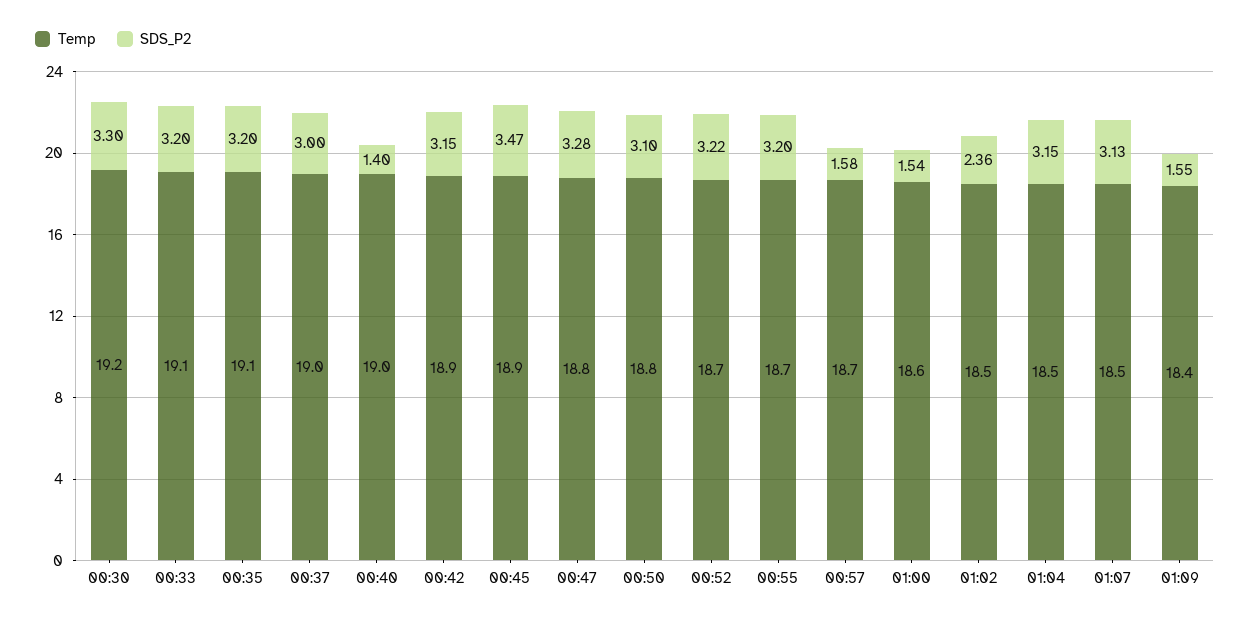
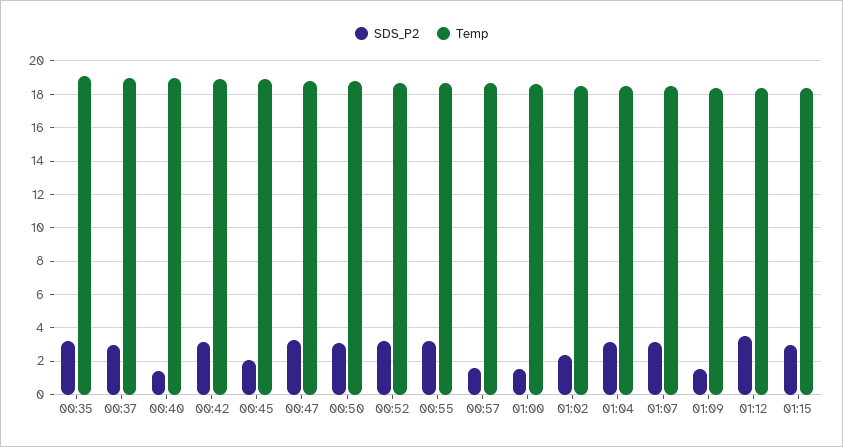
Temp, 00:30: 19.2 -> none
SDS_P2, 00:30: 3.3 -> none
Temp, 00:33: 19.1 -> none
SDS_P2, 00:33: 3.2 -> none
SDS_P2, 00:45: 3.47 -> 2
SDS_P2, 01:12: none -> 3.5
Temp, 01:12: none -> 18.5
SDS_P2, 01:15: none -> 3
Temp, 01:15: none -> 18.5

